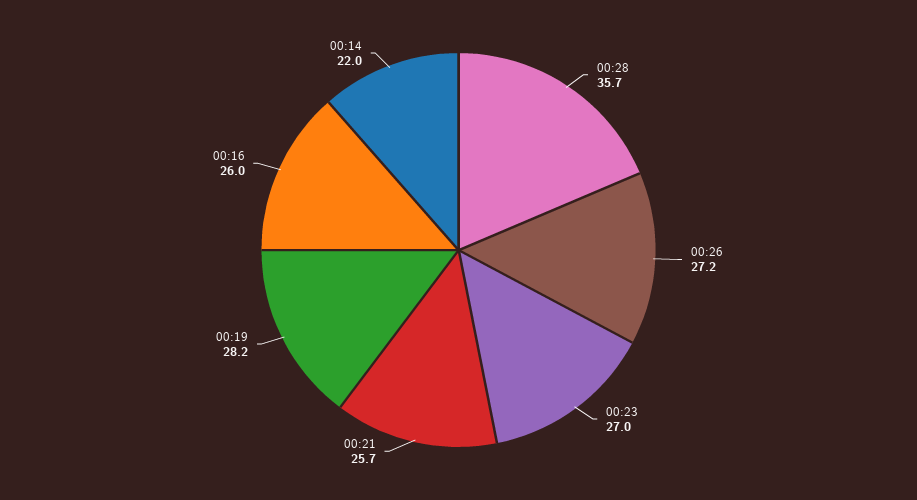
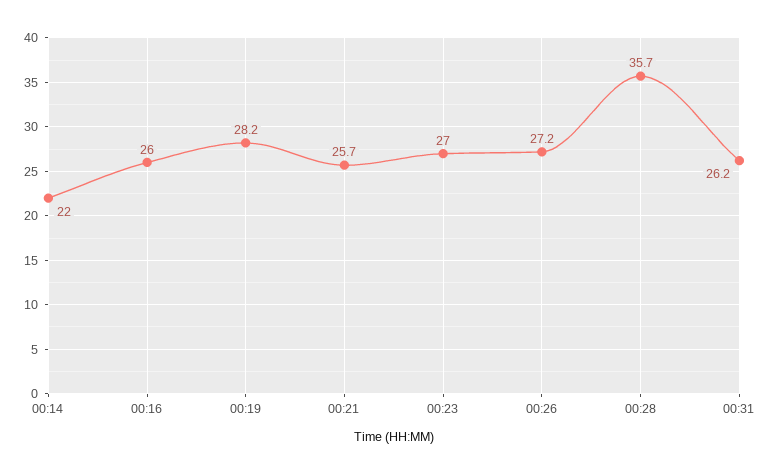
00:31: none -> 26.2

